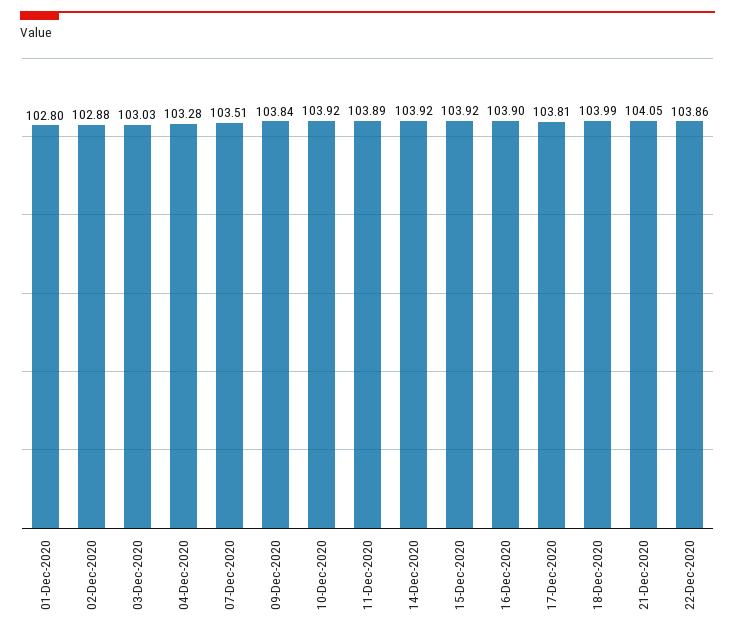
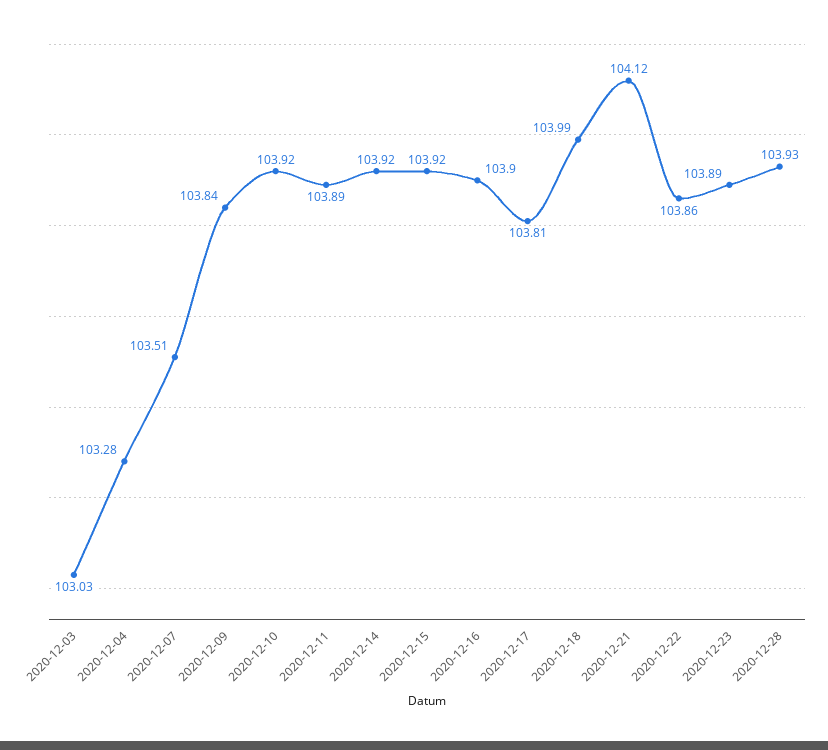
01-Dec-2020: 102.8 -> none
02-Dec-2020: 102.88 -> none
21-Dec-2020: 104.05 -> 104.12
2020-12-23: none -> 103.89
2020-12-28: none -> 103.93

